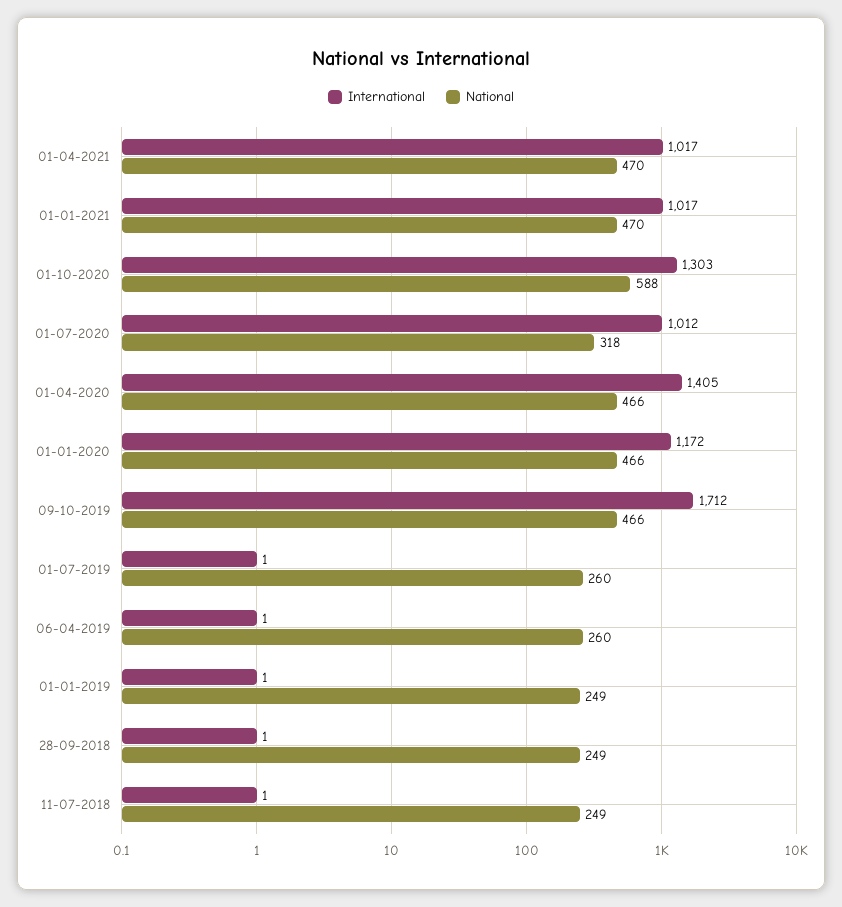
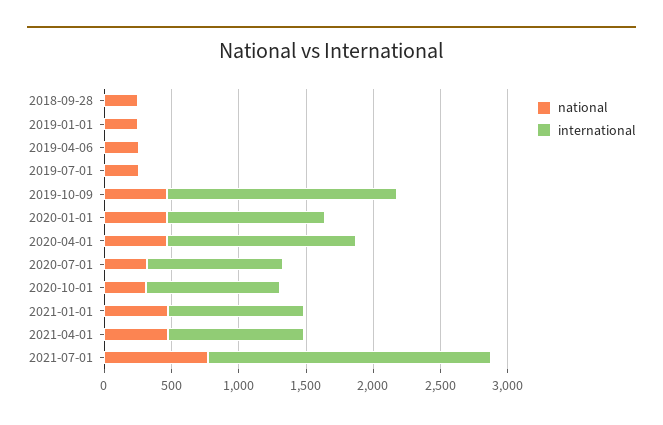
International, 01-10-2020: 1303 -> 1000
National, 01-10-2020: 588 -> 300
International, 11-07-2018: 1 -> none
National, 11-07-2018: 249 -> none
National, 2021-07-01: none -> 800
International, 2021-07-01: none -> 2100

